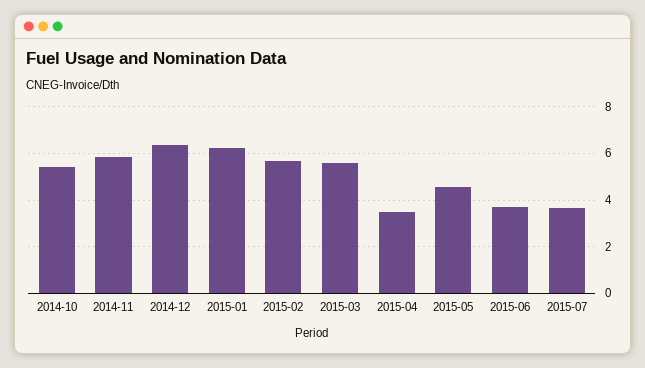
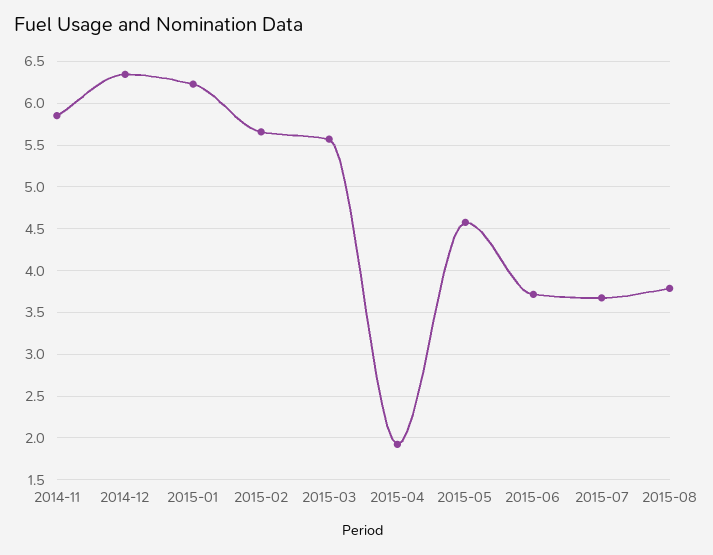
2014-10: 5.5 -> none
2015-04: 3.5 -> 1.9
2015-08: none -> 3.8

